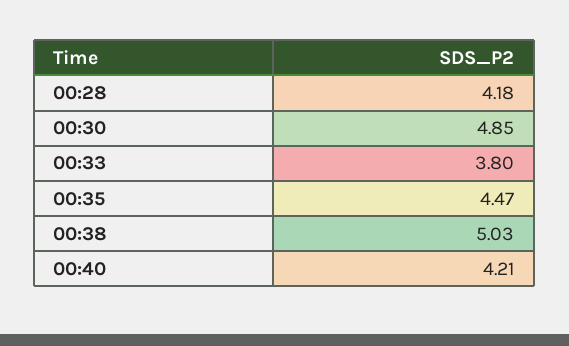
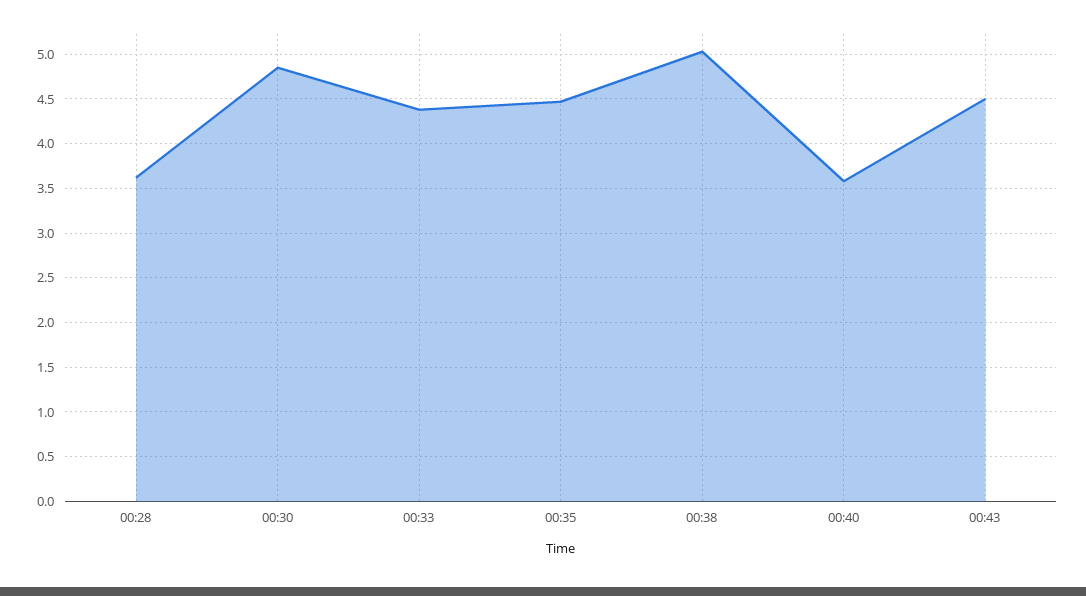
00:28: 4.18 -> 3.6
00:33: 3.8 -> 4.4
00:40: 4.21 -> 3.6
00:43: none -> 4.5

